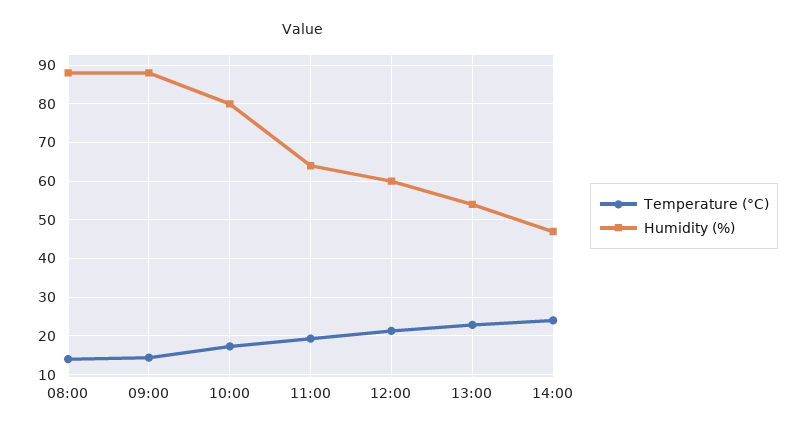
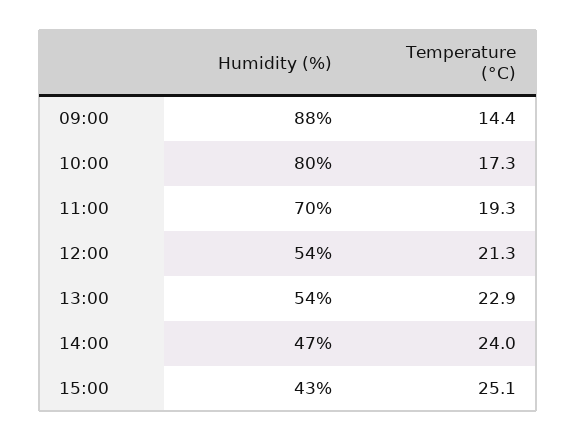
Temperature (°C), 08:00: 14 -> none
Humidity (%), 08:00: 88 -> none
Humidity (%), 11:00: 64 -> 70
Humidity (%), 12:00: 60 -> 54
Humidity (%), 15:00: none -> 43
Temperature (°C), 15:00: none -> 25.1

